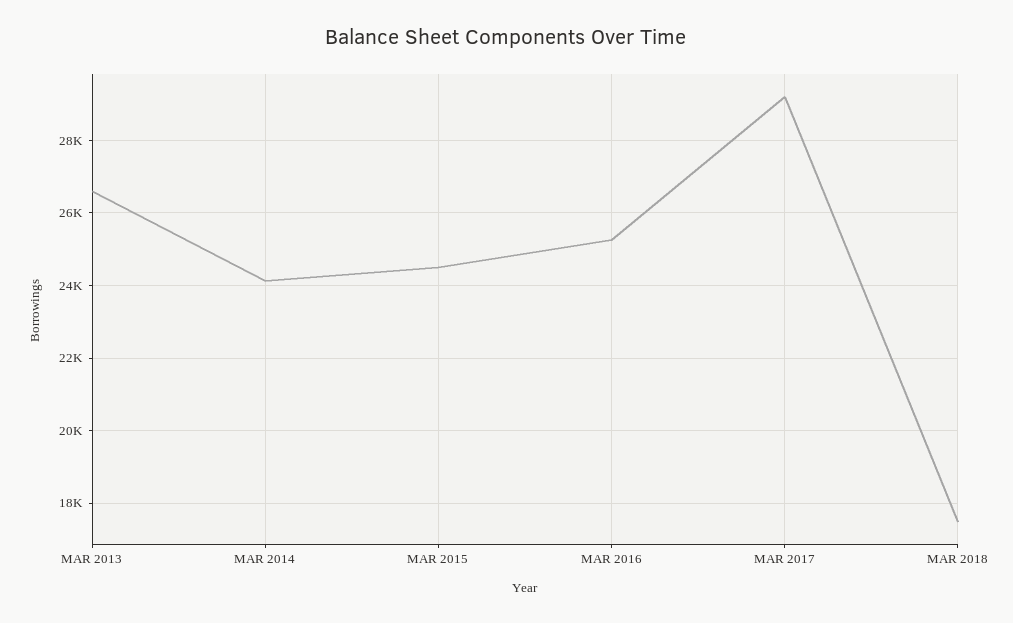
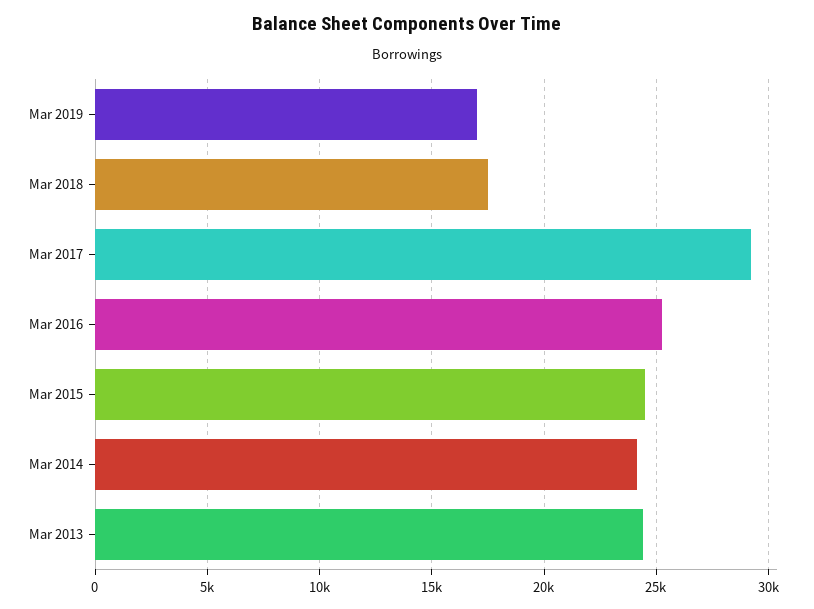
MAR 2013: 26600 -> 24500
Mar 2019: none -> 17000

